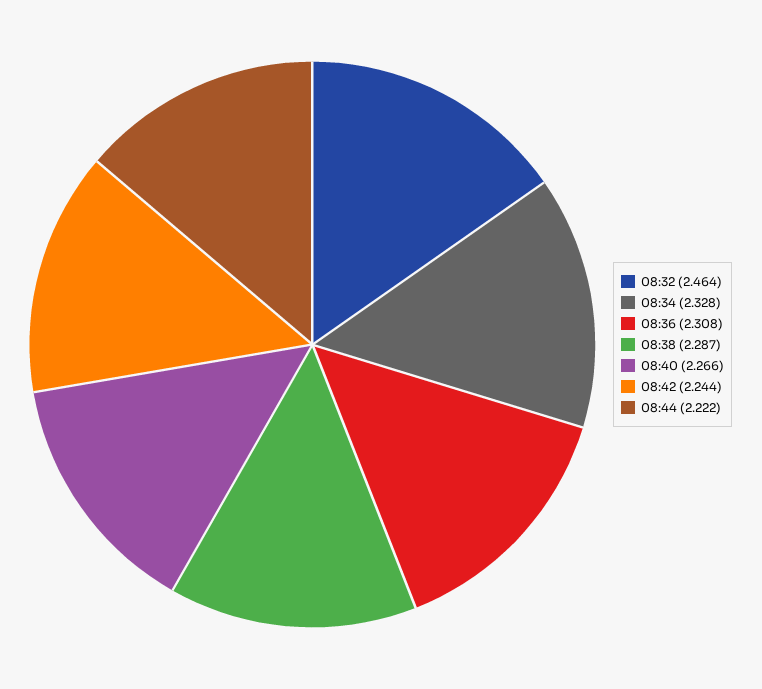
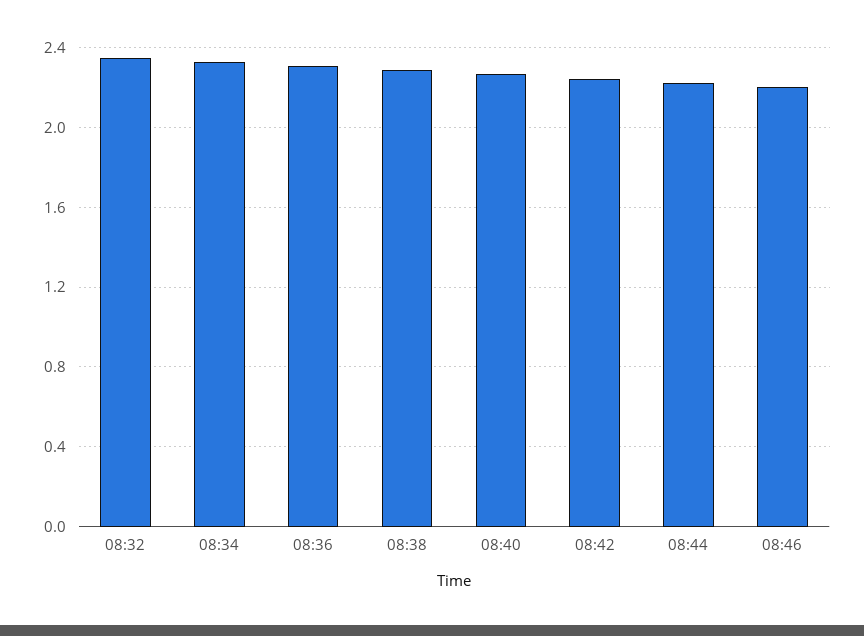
08:32: 2.464 -> 2.35
08:46: none -> 2.2

